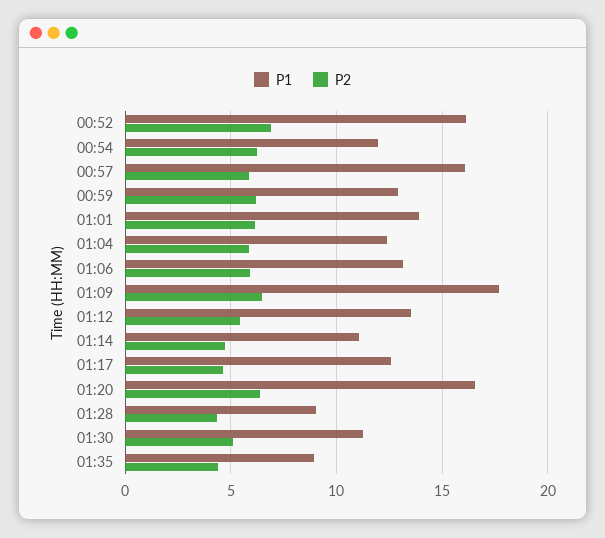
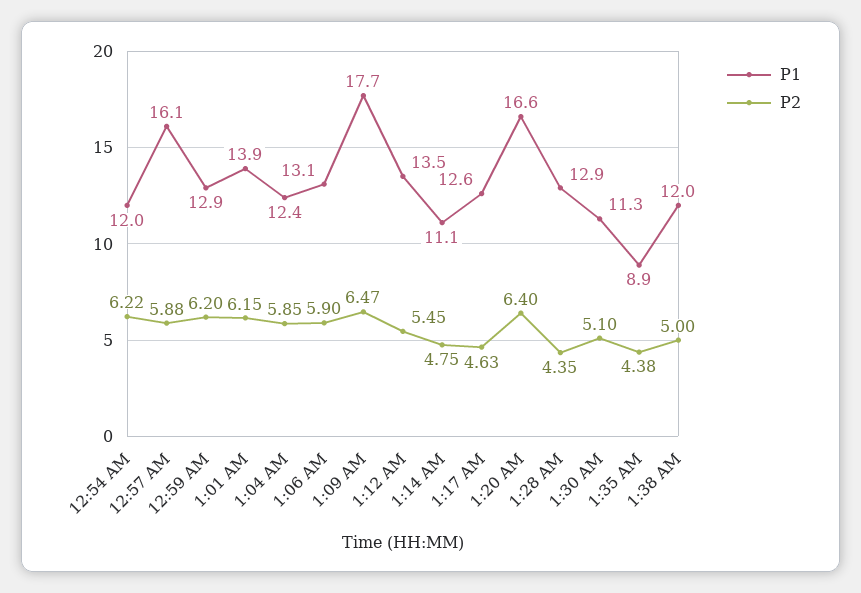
P1, 00:52: 16 -> none
P2, 00:52: 7 -> none
P1, 01:28: 9 -> 12.9
P1, 1:38 AM: none -> 12
P2, 1:38 AM: none -> 5

